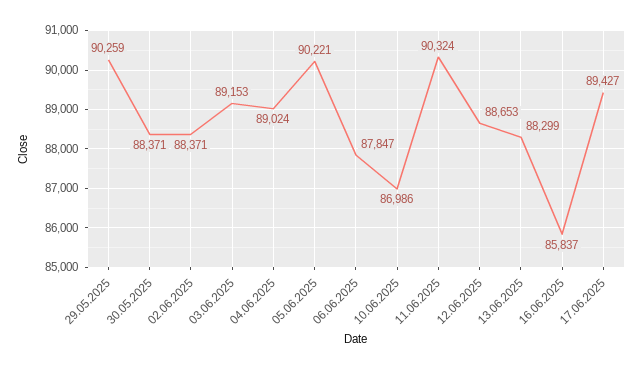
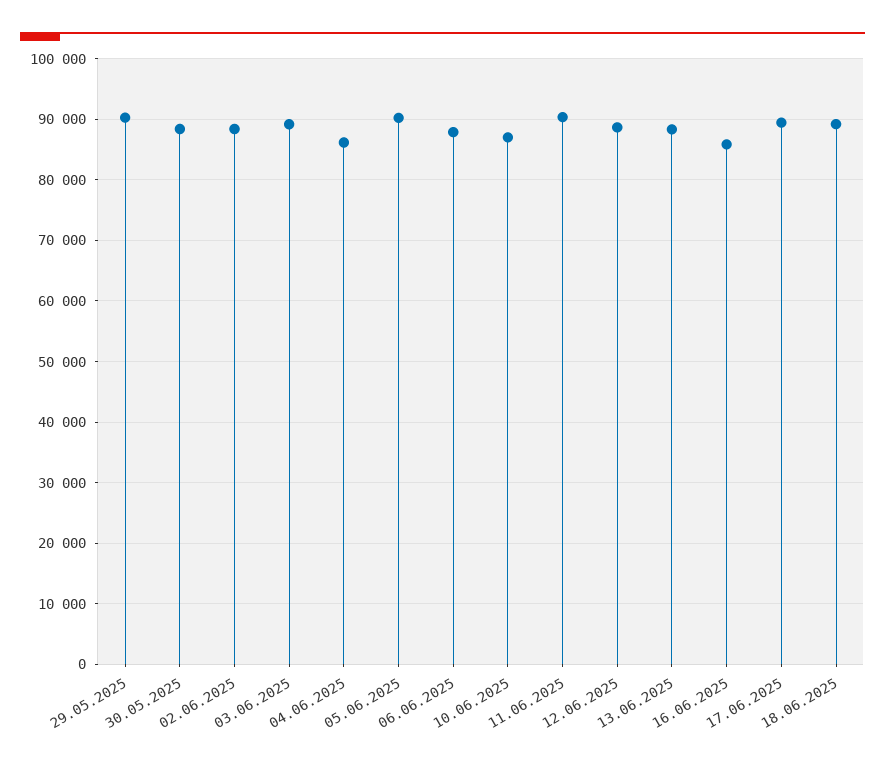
04.06.2025: 89024 -> 86000
18.06.2025: none -> 89000

